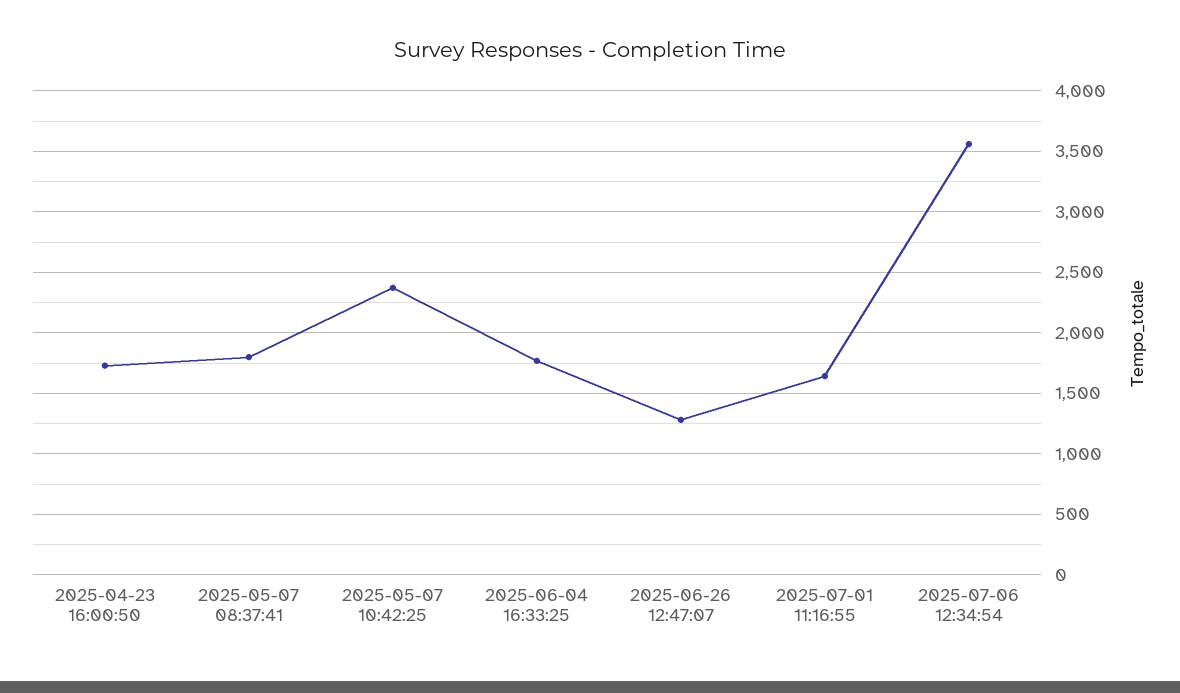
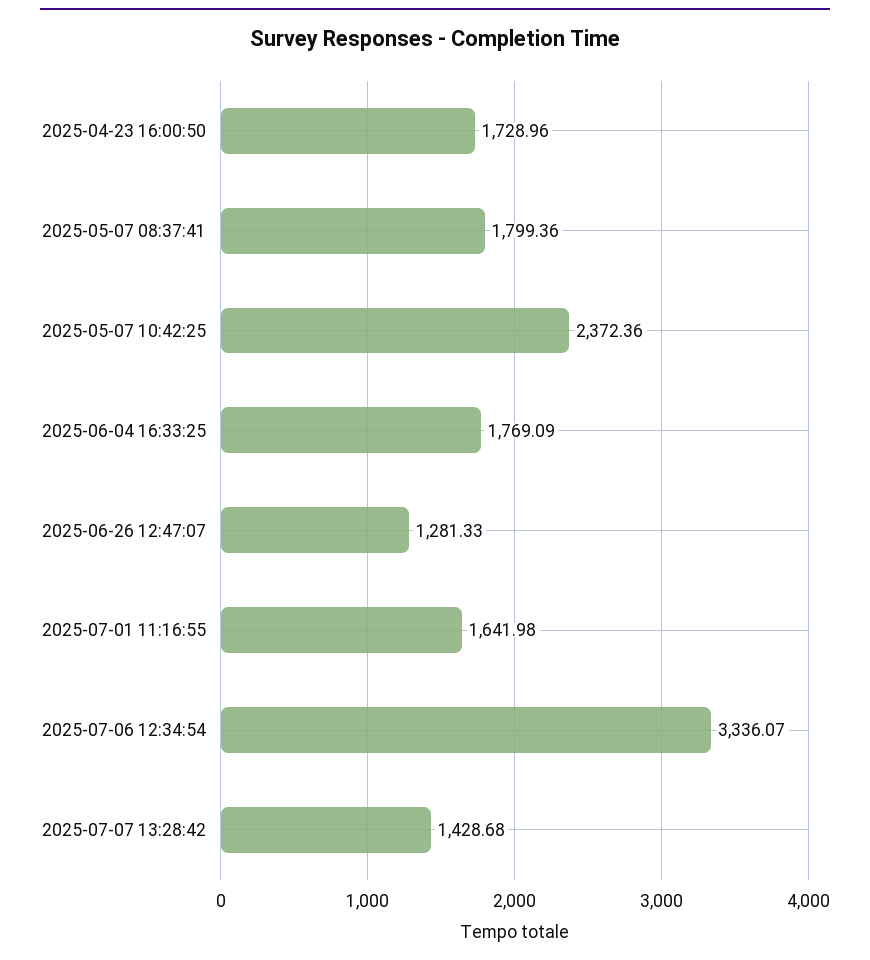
2025-07-06 12:34:54: 3550 -> 3336.07
2025-07-07 13:28:42: none -> 1428.68

